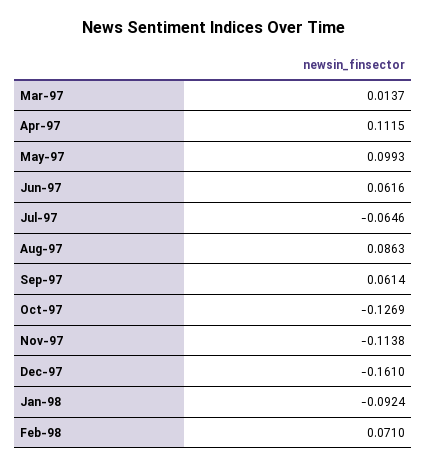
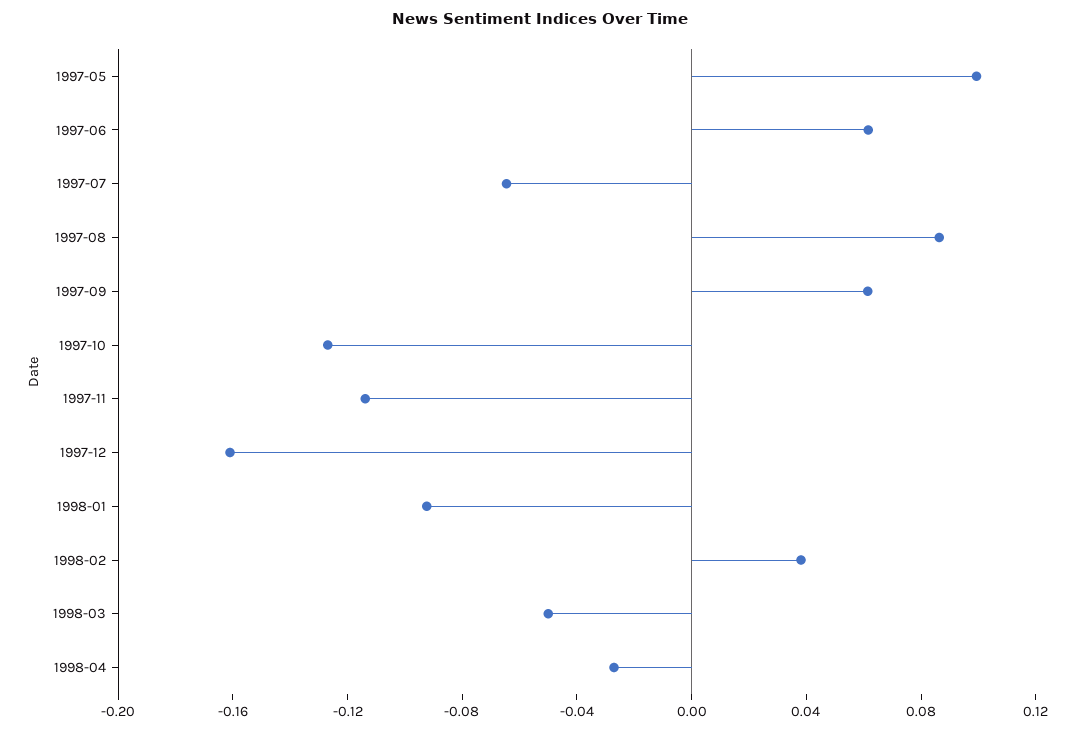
Mar-97: 0.0137 -> none
Apr-97: 0.1115 -> none
Feb-98: 0.071 -> 0.04
1998-03: none -> -0.05
1998-04: none -> -0.03

